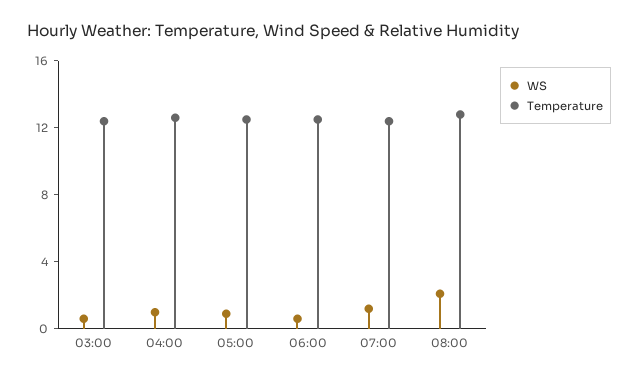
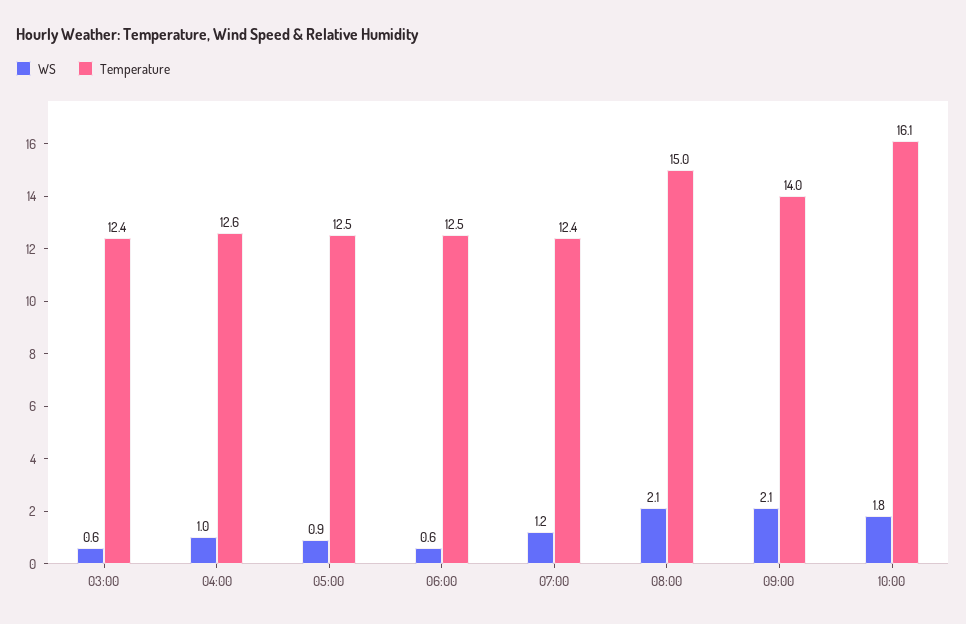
Temperature, 08:00: 13 -> 15
WS, 09:00: none -> 2.1
Temperature, 09:00: none -> 14
WS, 10:00: none -> 1.8
Temperature, 10:00: none -> 16.1

